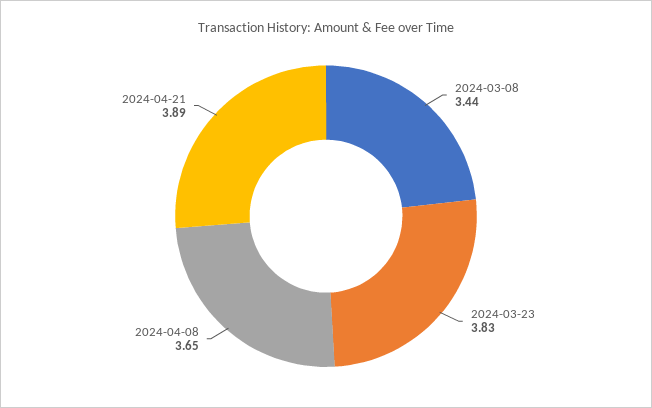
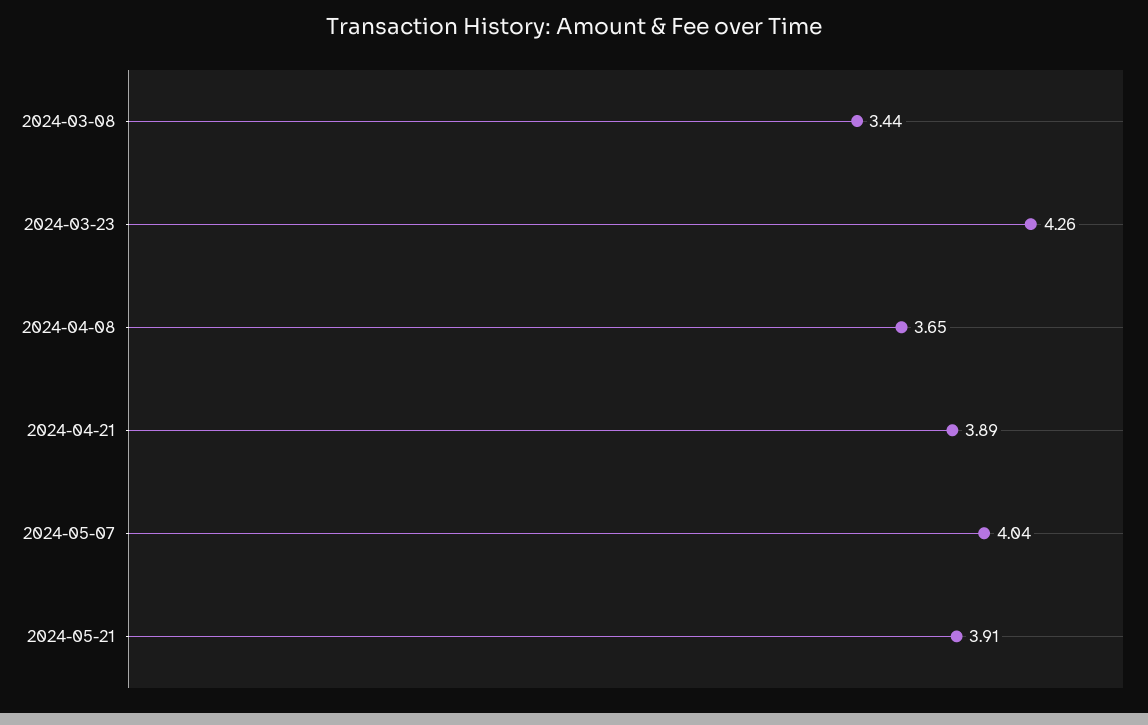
2024-03-23: 3.83 -> 4.26
2024-05-07: none -> 4.04
2024-05-21: none -> 3.91

